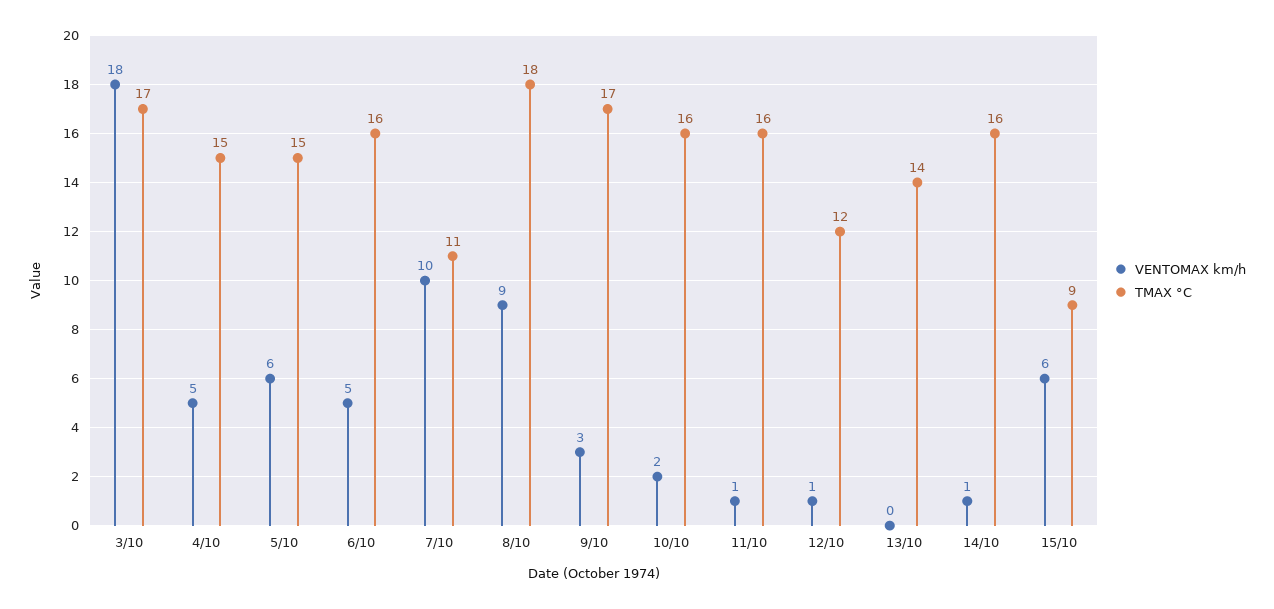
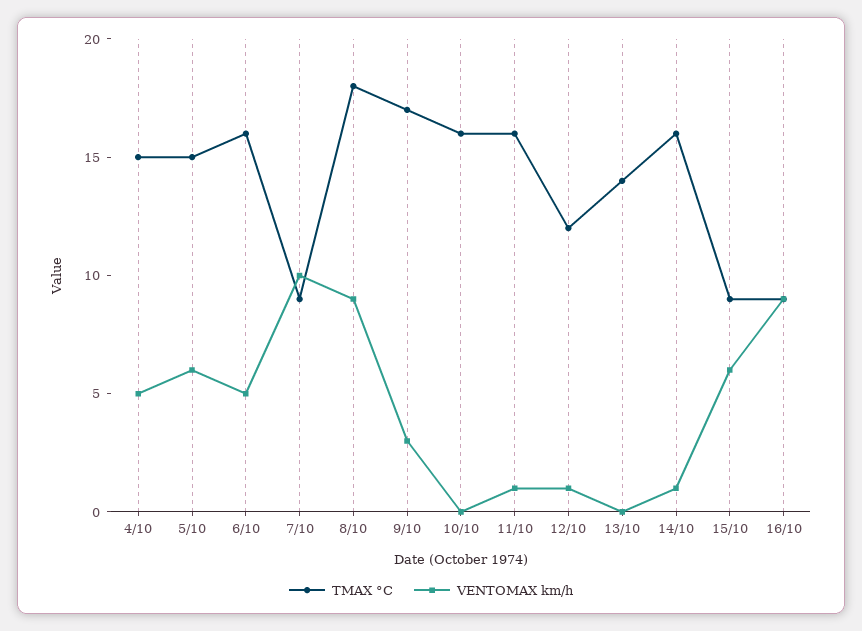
VENTOMAX km/h, 3/10: 18 -> none
TMAX °C, 3/10: 17 -> none
TMAX °C, 7/10: 11 -> 9
VENTOMAX km/h, 10/10: 2 -> 0
TMAX °C, 16/10: none -> 9
VENTOMAX km/h, 16/10: none -> 9

